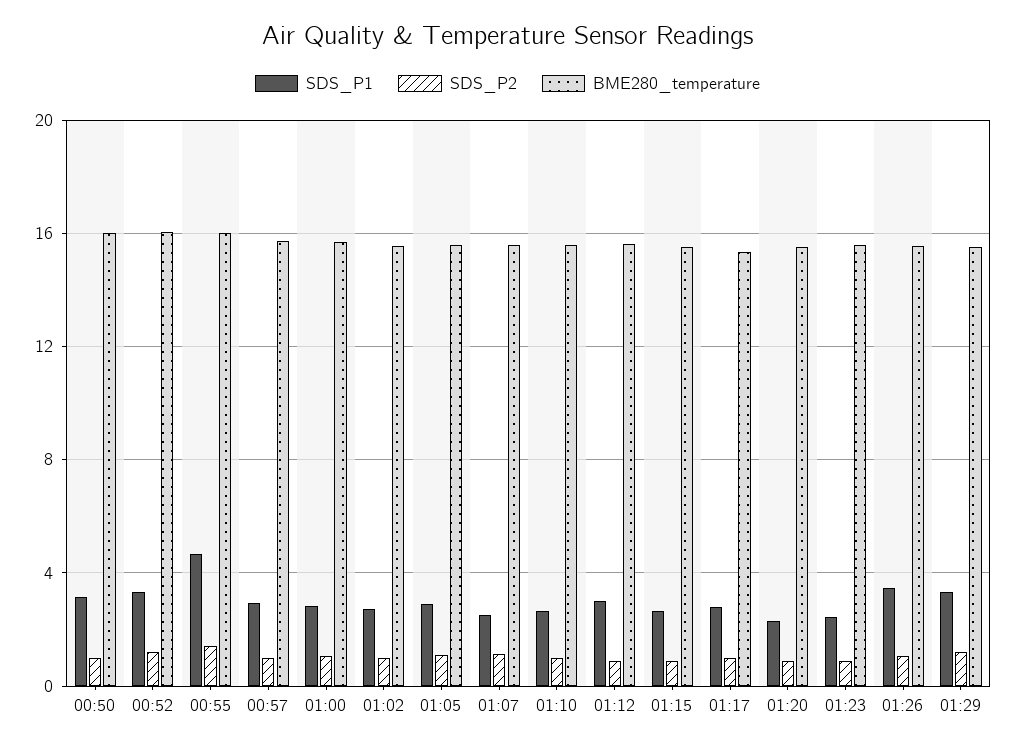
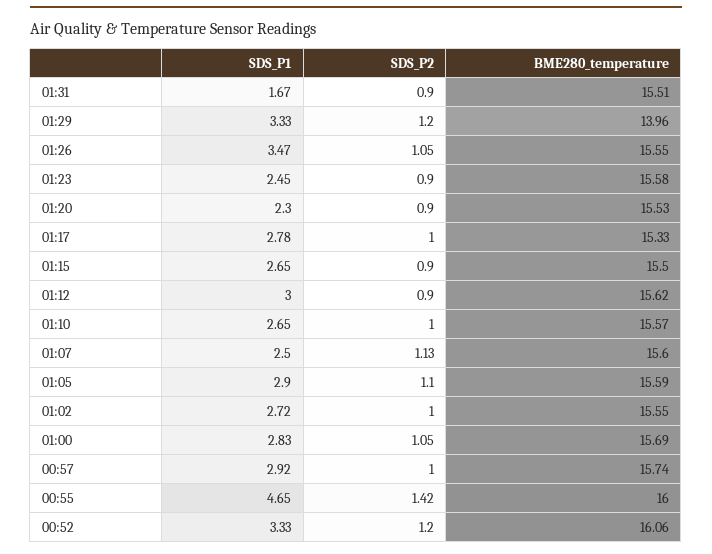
SDS_P1, 00:50: 3 -> none
SDS_P2, 00:50: 1 -> none
BME280_temperature, 00:50: 16 -> none
BME280_temperature, 01:29: 15.5 -> 13.96
SDS_P1, 01:31: none -> 1.67
SDS_P2, 01:31: none -> 0.9
BME280_temperature, 01:31: none -> 15.51

